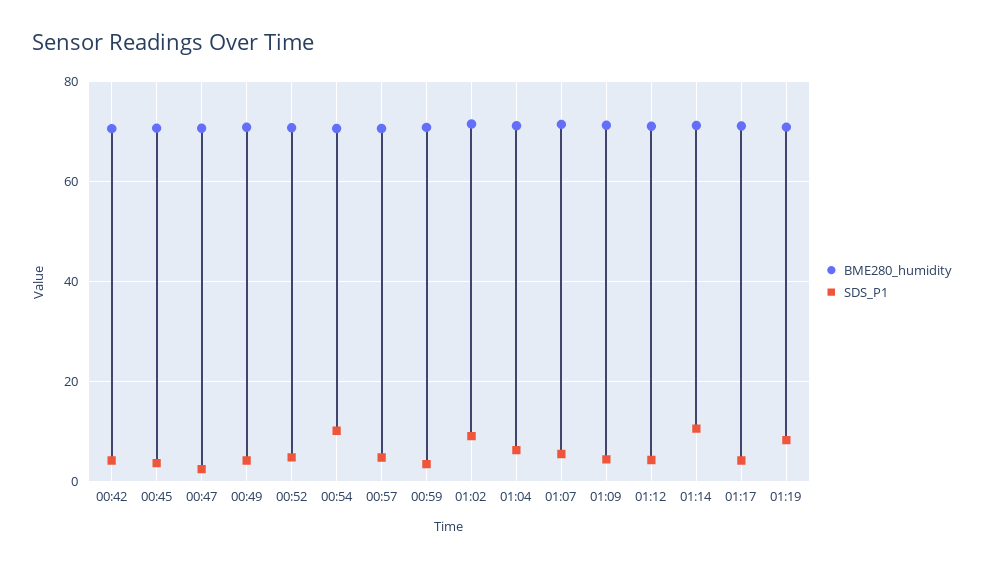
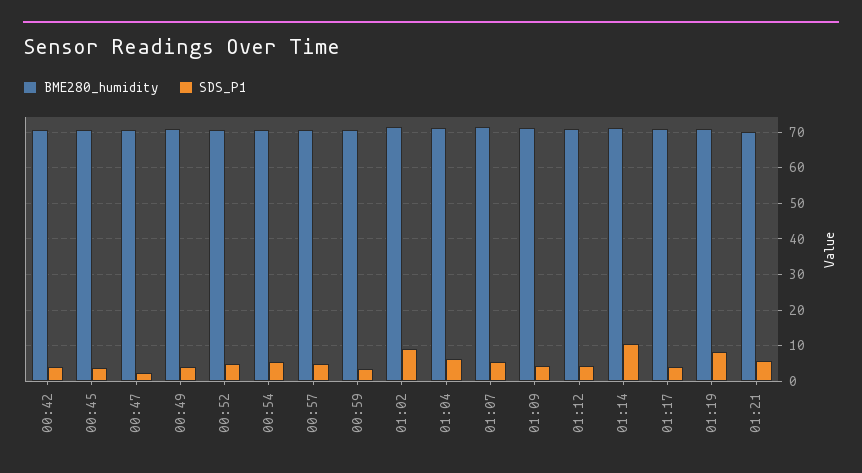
SDS_P1, 00:54: 10 -> 6
BME280_humidity, 01:21: none -> 70
SDS_P1, 01:21: none -> 6

